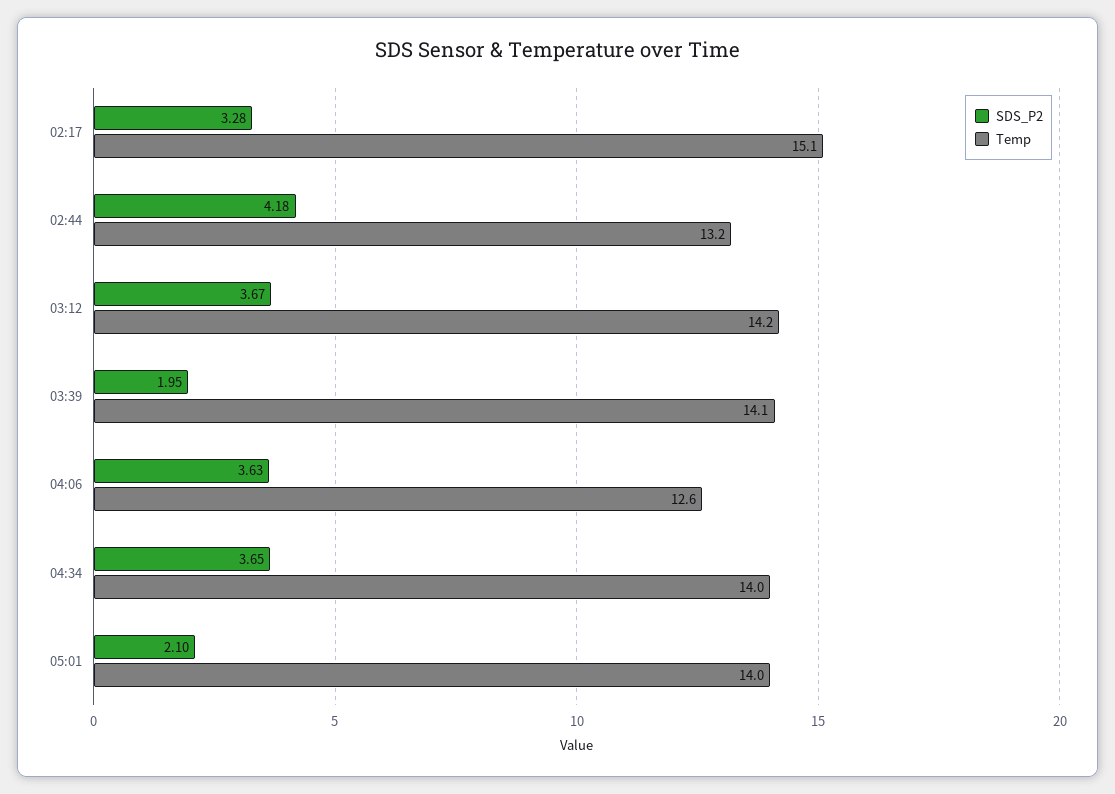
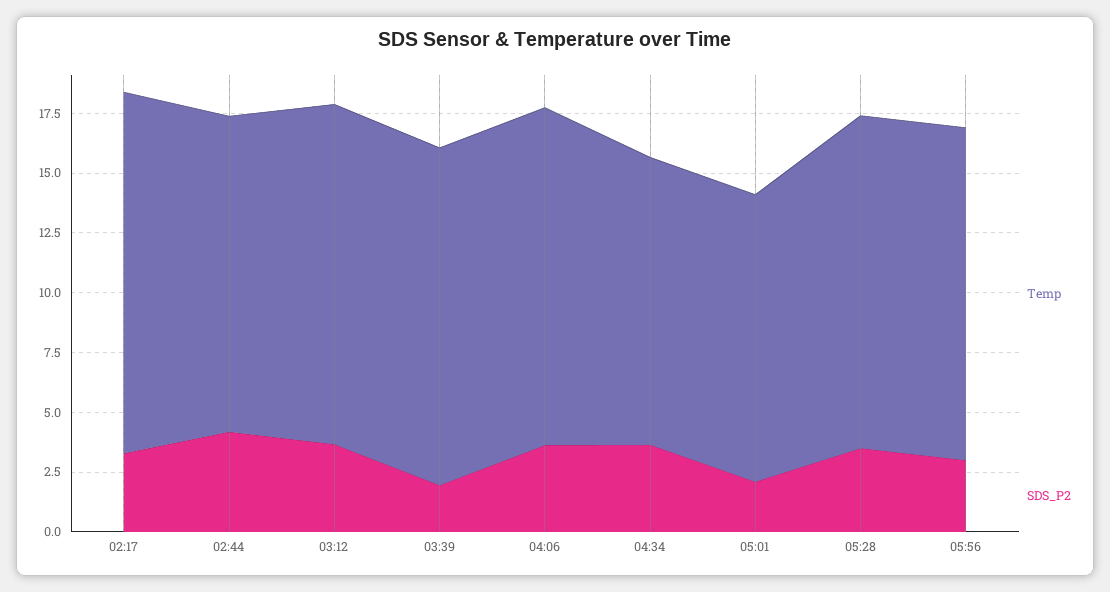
Temp, 04:06: 12.6 -> 14
Temp, 04:34: 14 -> 12
Temp, 05:01: 14 -> 12
Temp, 05:28: none -> 14
SDS_P2, 05:28: none -> 3.5
Temp, 05:56: none -> 14
SDS_P2, 05:56: none -> 3

